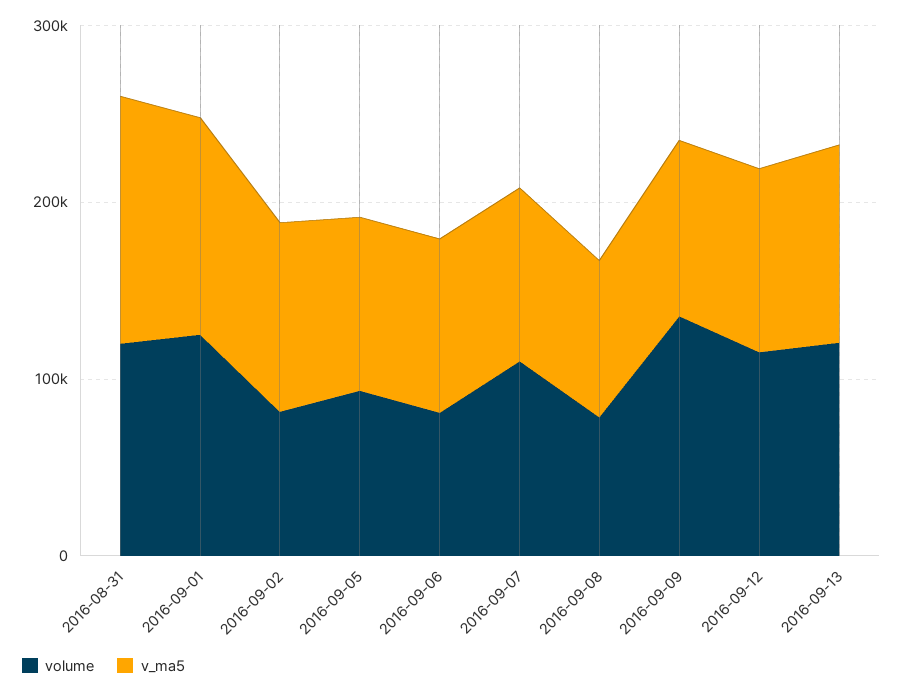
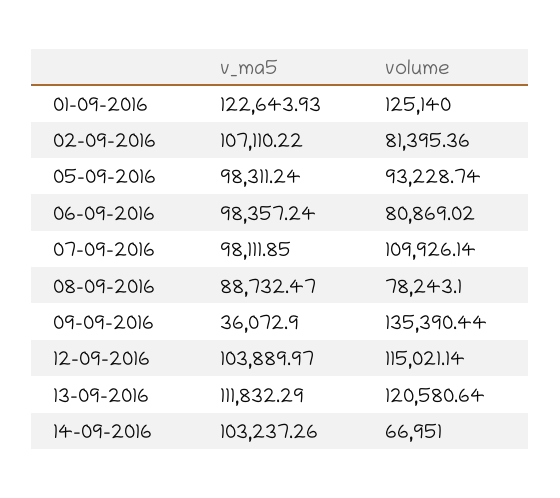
volume, 2016-08-31: 120000 -> none
v_ma5, 2016-08-31: 140000 -> none
v_ma5, 2016-09-09: 100000 -> 36072.9
v_ma5, 14-09-2016: none -> 103237.26
volume, 14-09-2016: none -> 66951

